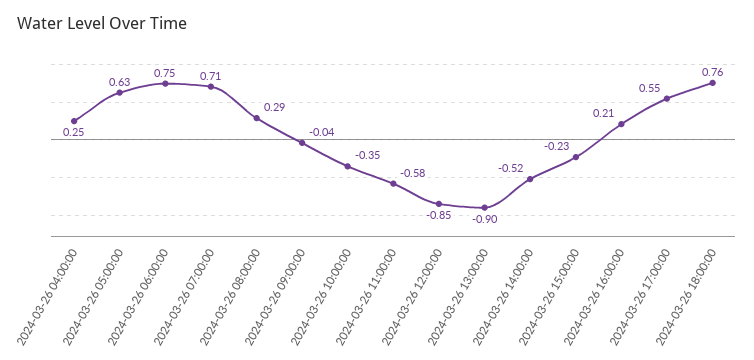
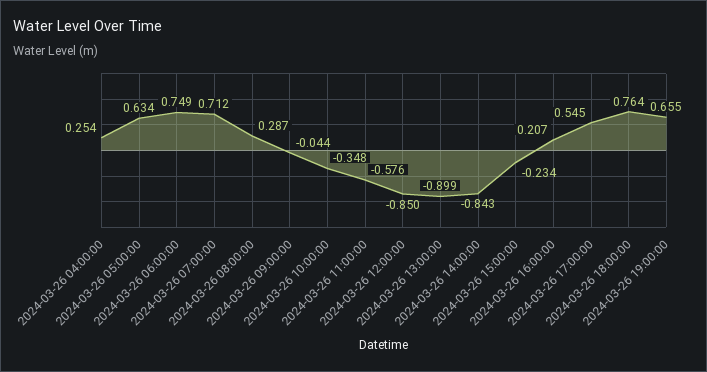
2024-03-26 14:00:00: -0.52 -> -0.843
2024-03-26 19:00:00: none -> 0.655

